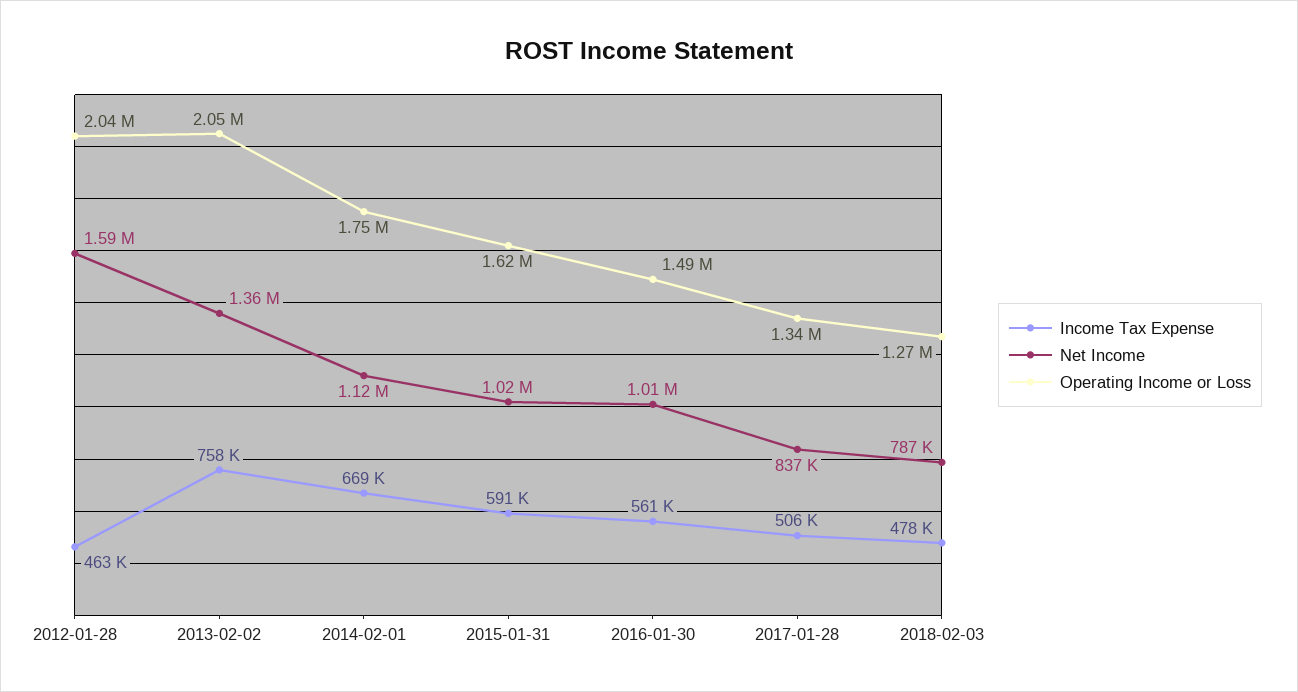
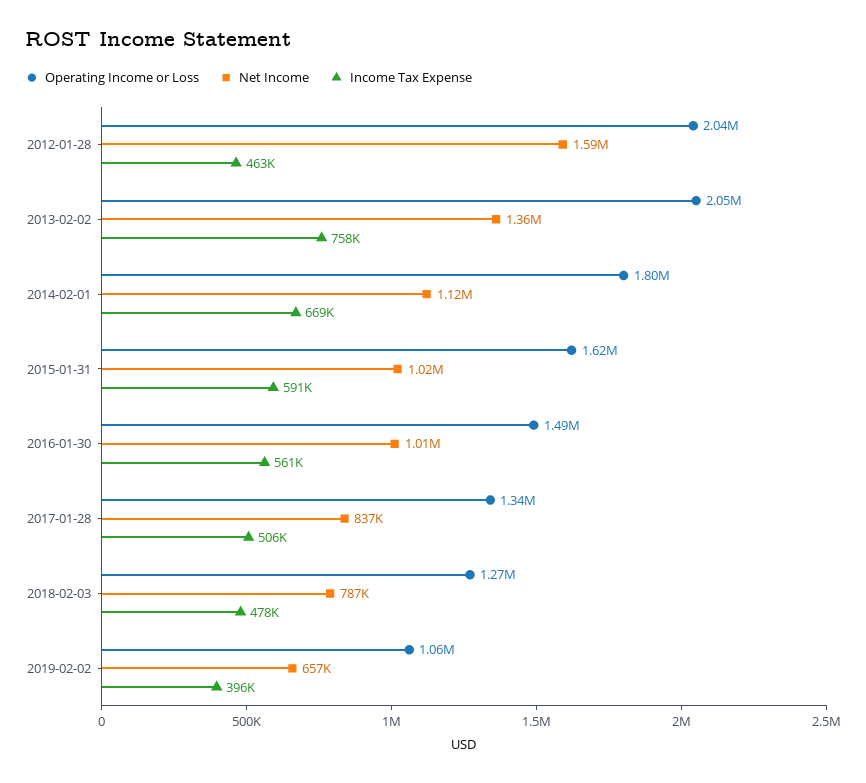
Operating Income or Loss, 2014-02-01: 1750000 -> 1800000
Operating Income or Loss, 2019-02-02: none -> 1060000
Net Income, 2019-02-02: none -> 657000
Income Tax Expense, 2019-02-02: none -> 396000

